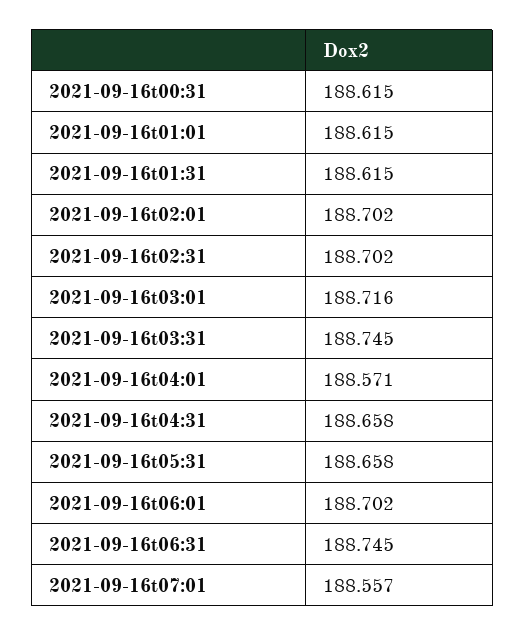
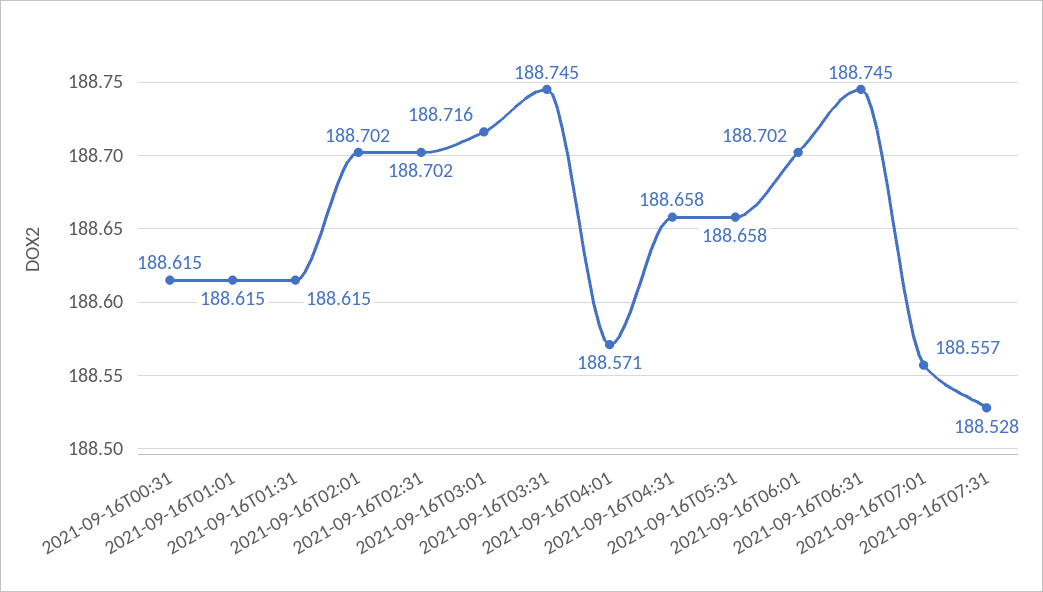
2021-09-16T07:31: none -> 188.528

